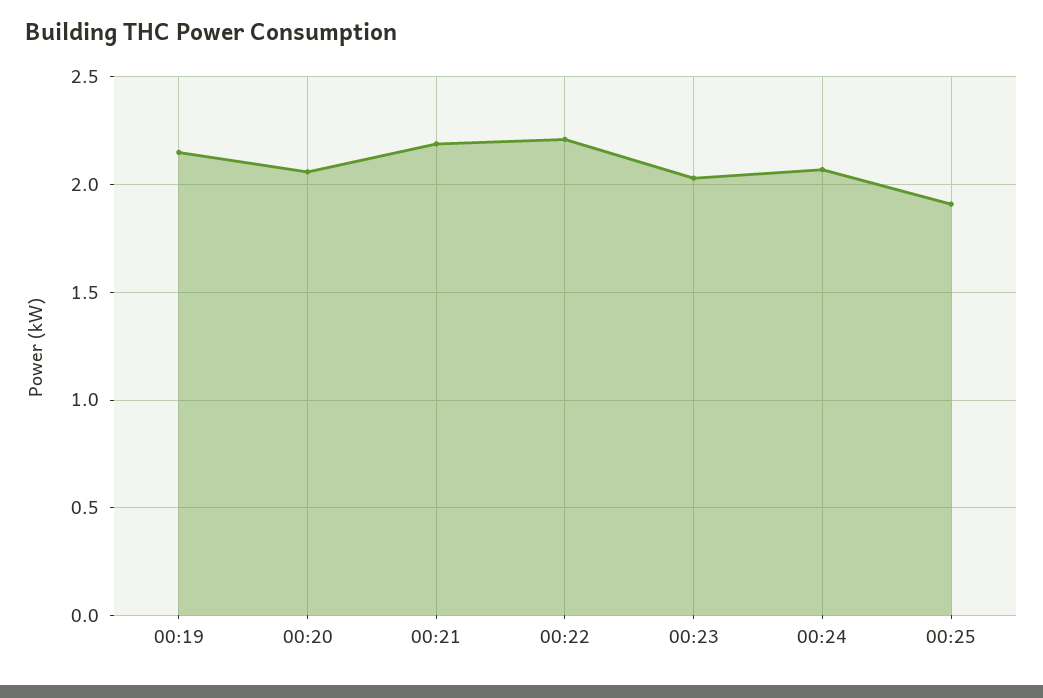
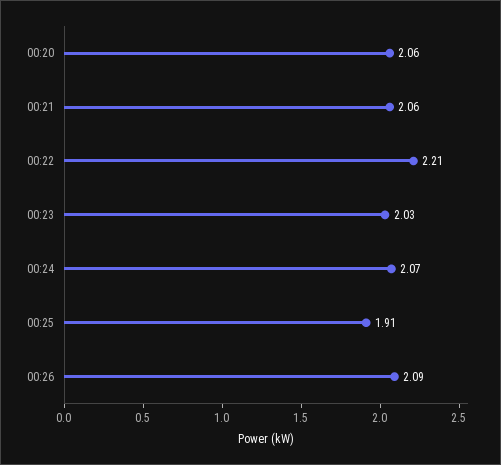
00:19: 2.15 -> none
00:21: 2.2 -> 2.06
00:26: none -> 2.09

